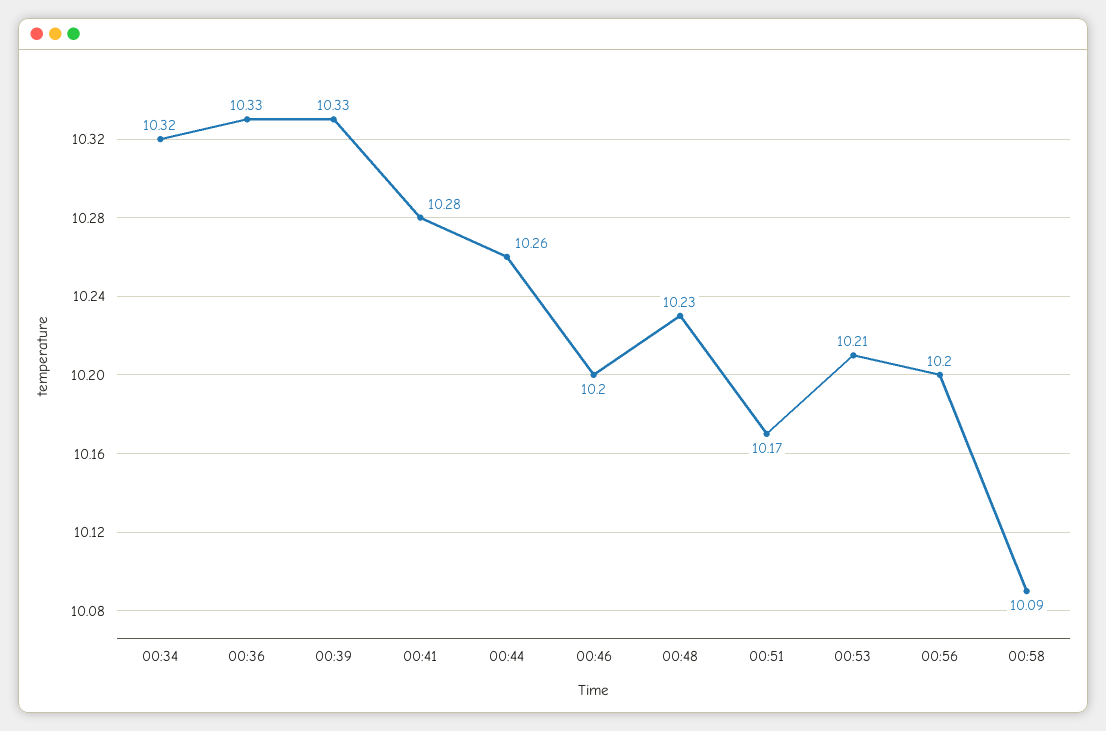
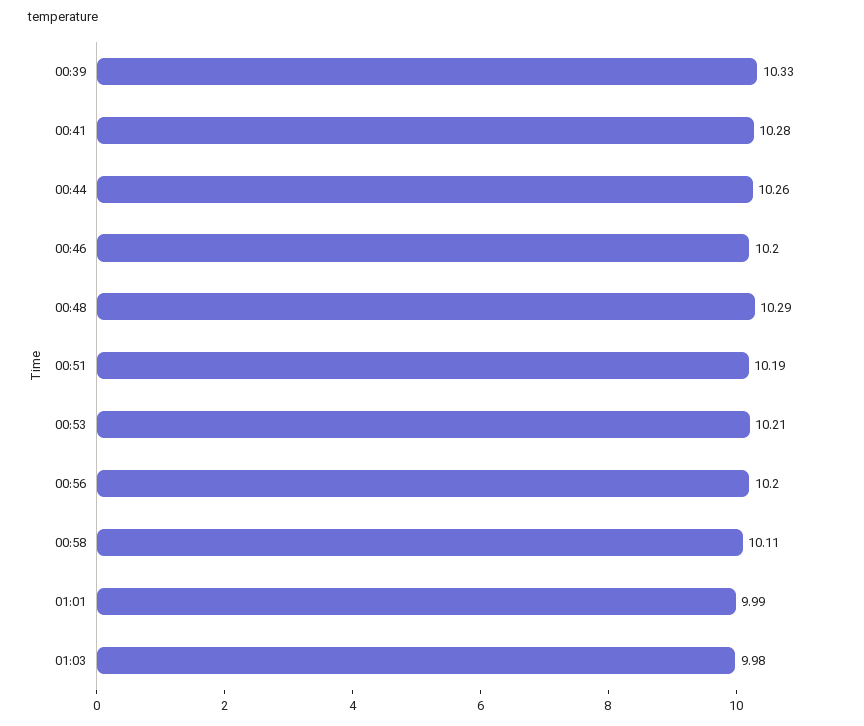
00:34: 10.32 -> none
00:36: 10.33 -> none
00:48: 10.23 -> 10.29
00:51: 10.17 -> 10.19
00:58: 10.09 -> 10.11
01:01: none -> 9.99
01:03: none -> 9.98

